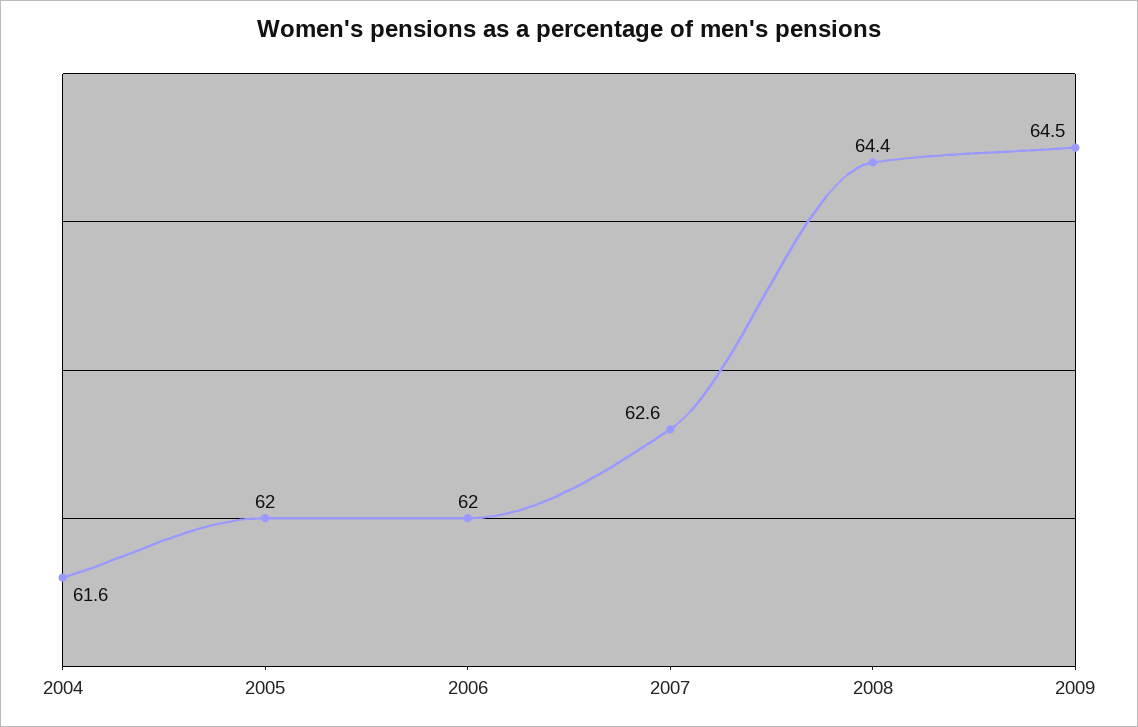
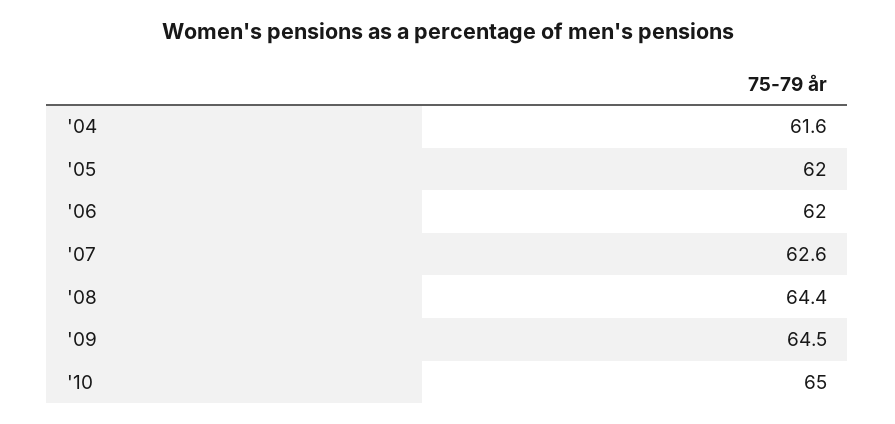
'10: none -> 65

